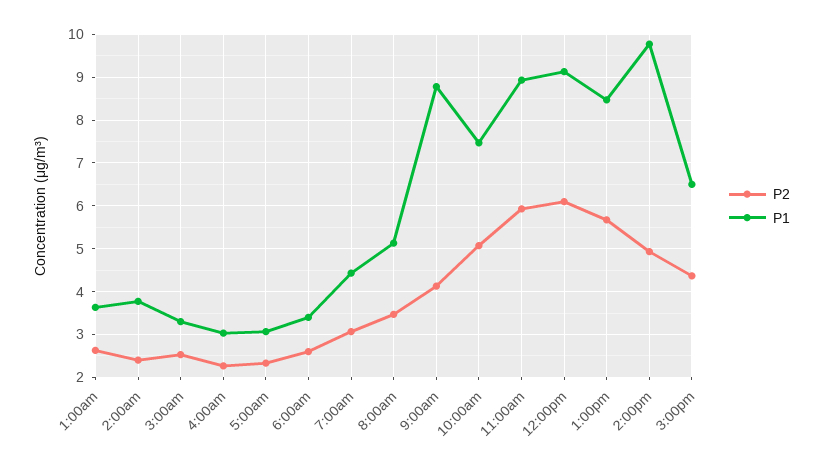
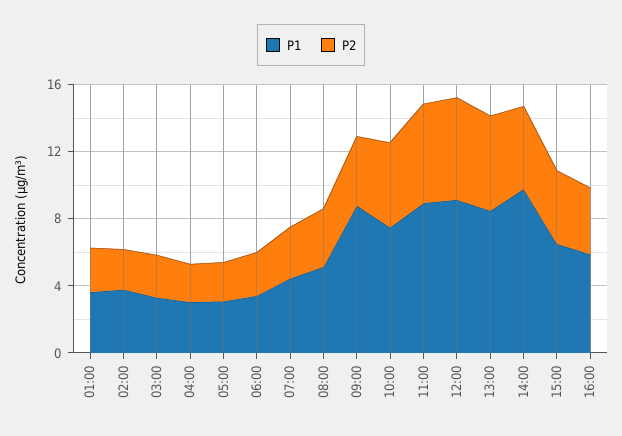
P1, 16:00: none -> 6
P2, 16:00: none -> 4

